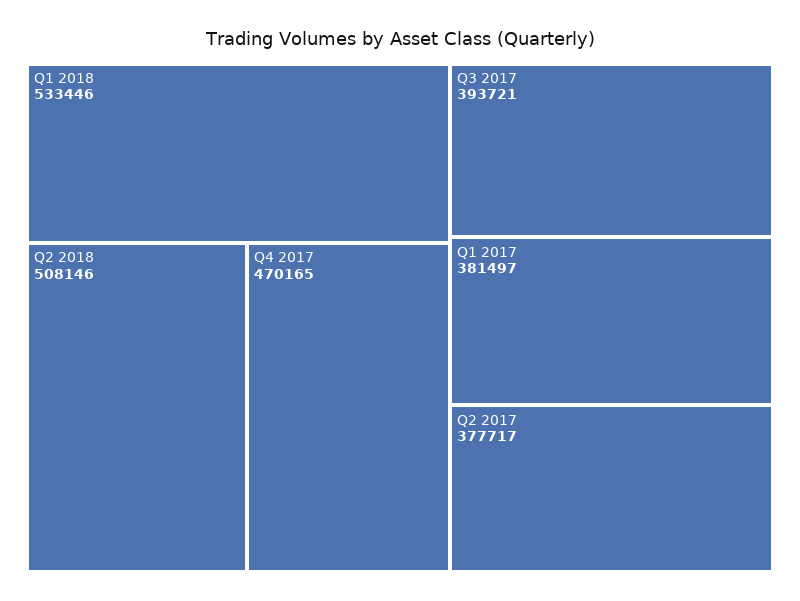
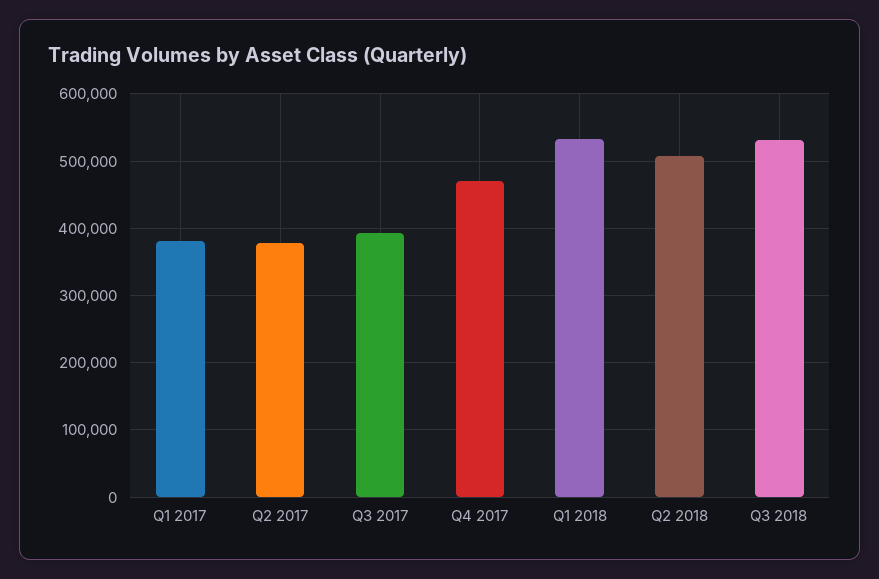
Q3 2018: none -> 530000

